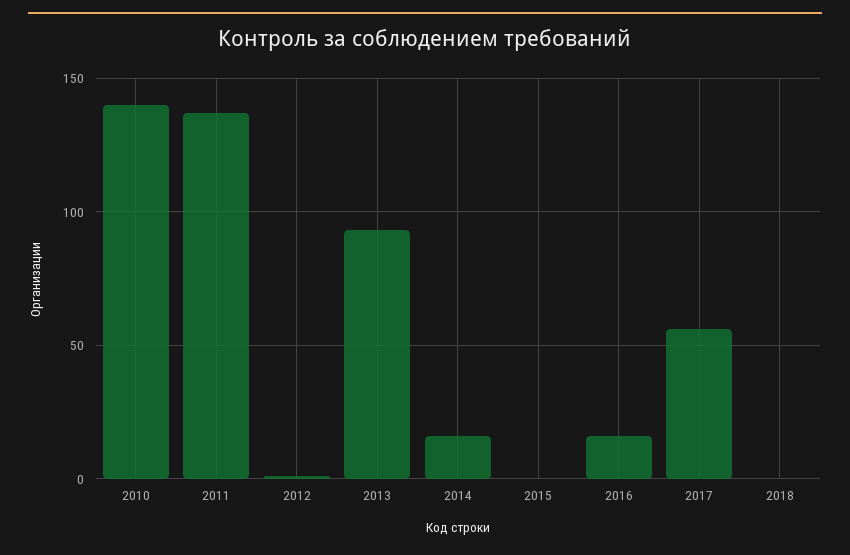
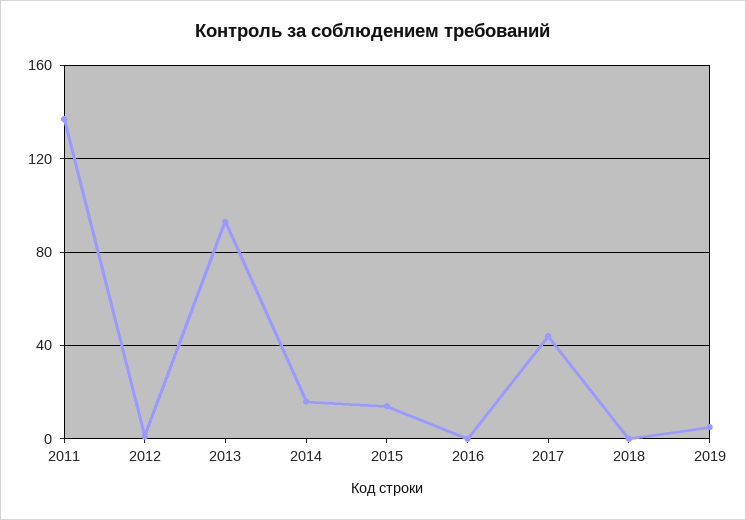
2010: 140 -> none
2015: 0 -> 15
2016: 15 -> 0
2017: 55 -> 45
2019: none -> 5

